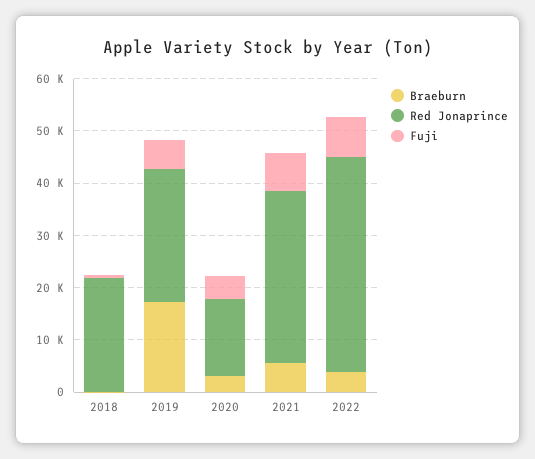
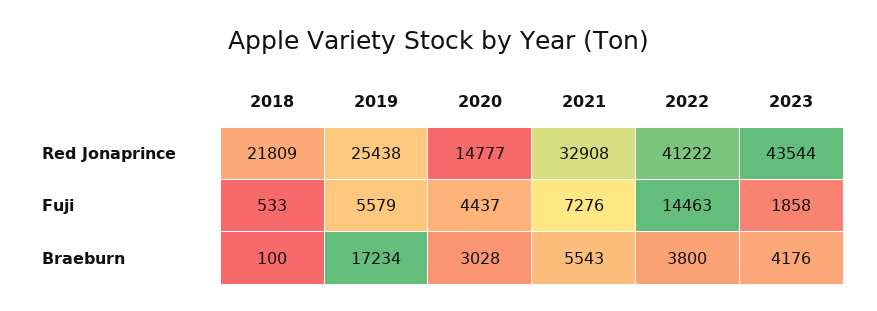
Fuji, 2022: 8000 -> 14463
Red Jonaprince, 2023: none -> 43544
Fuji, 2023: none -> 1858
Braeburn, 2023: none -> 4176

